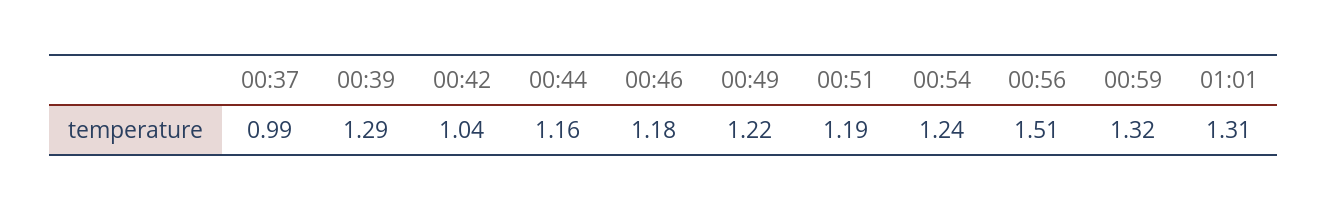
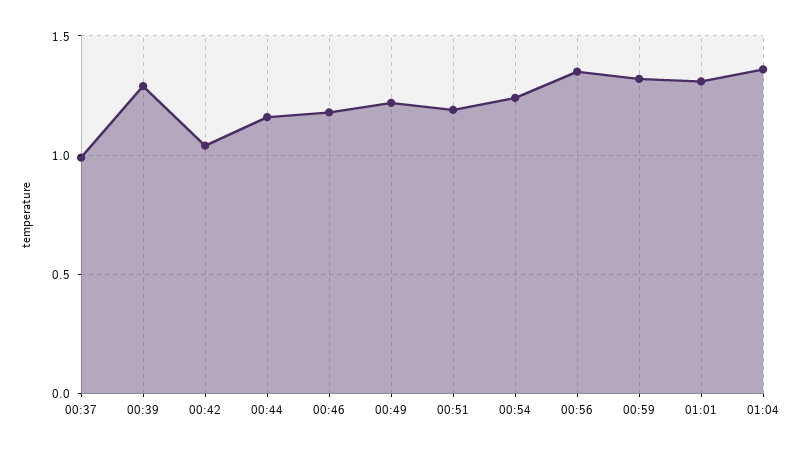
00:56: 1.51 -> 1.35
01:04: none -> 1.35

